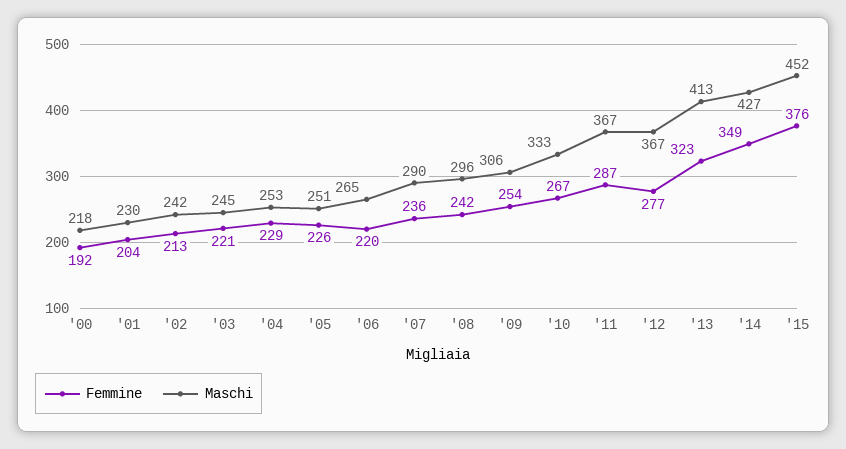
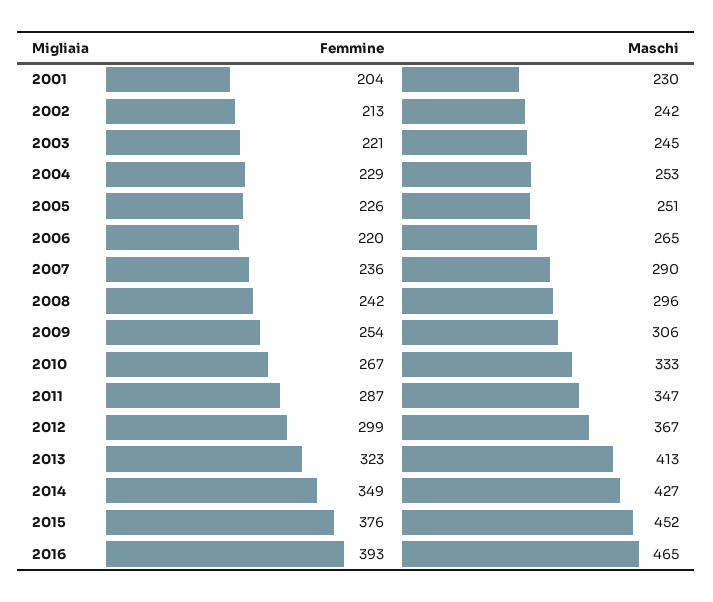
Femmine, '00: 192 -> none
Maschi, '00: 218 -> none
Maschi, '11: 367 -> 347
Femmine, '12: 277 -> 299
Femmine, 2016: none -> 393
Maschi, 2016: none -> 465

